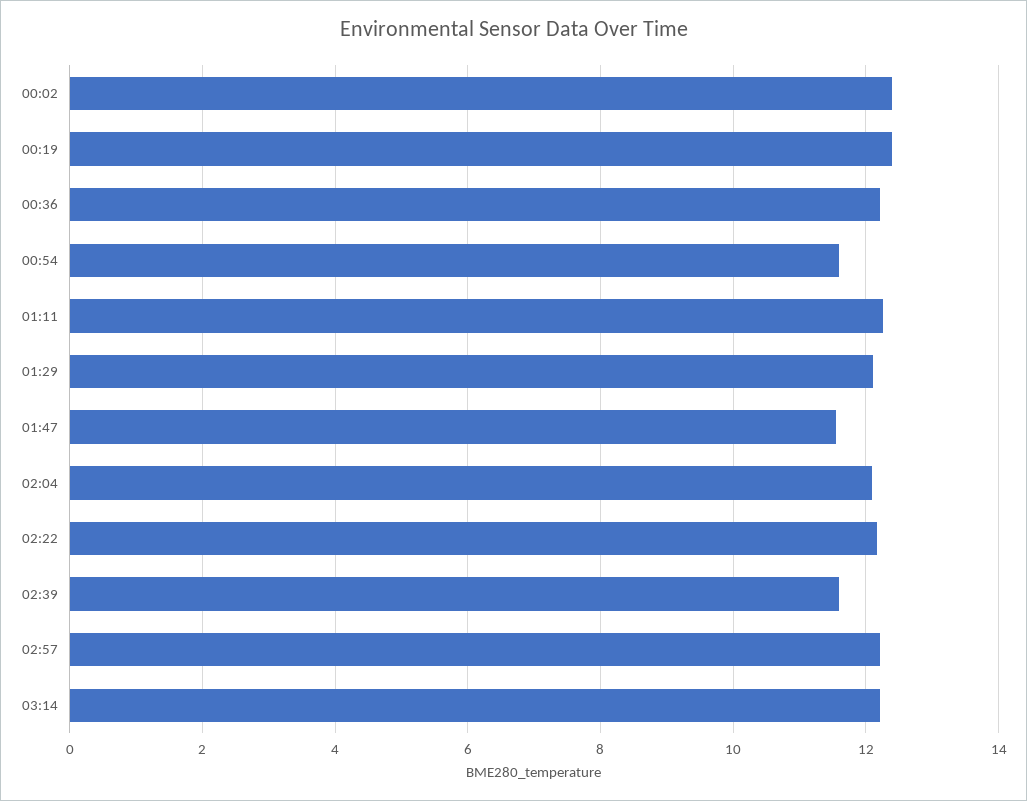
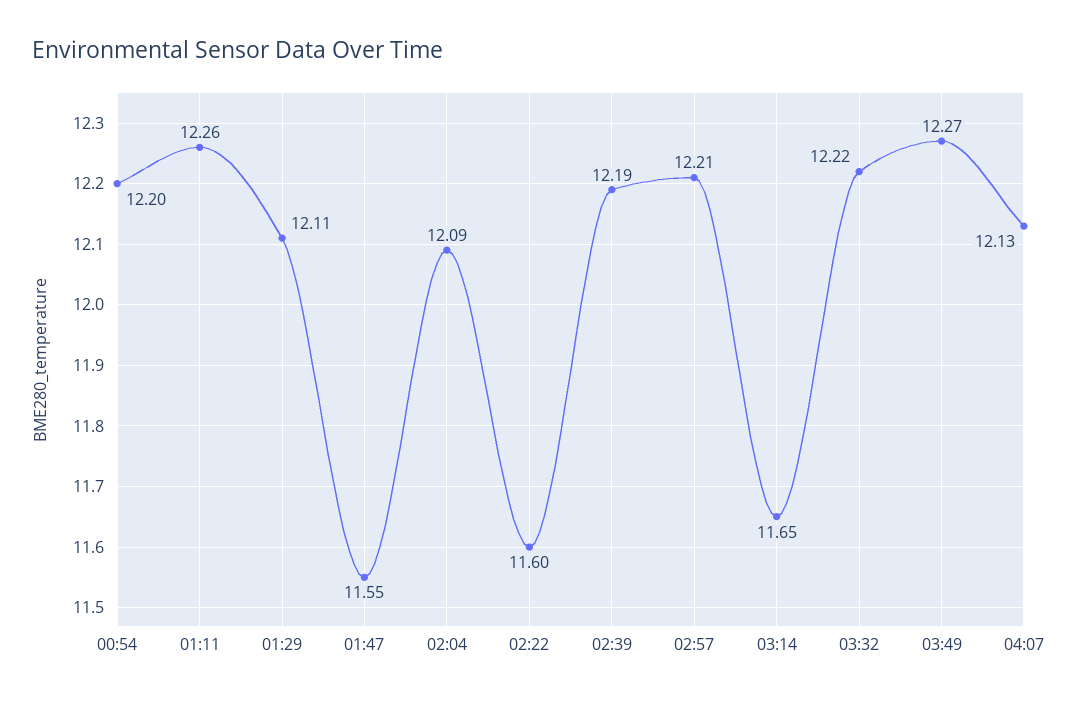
00:02: 12.4 -> none
00:19: 12.4 -> none
00:36: 12.2 -> none
00:54: 11.6 -> 12.2
02:22: 12.2 -> 11.6
02:39: 11.6 -> 12.19
03:14: 12.2 -> 11.65
03:32: none -> 12.22
03:49: none -> 12.27
04:07: none -> 12.13

